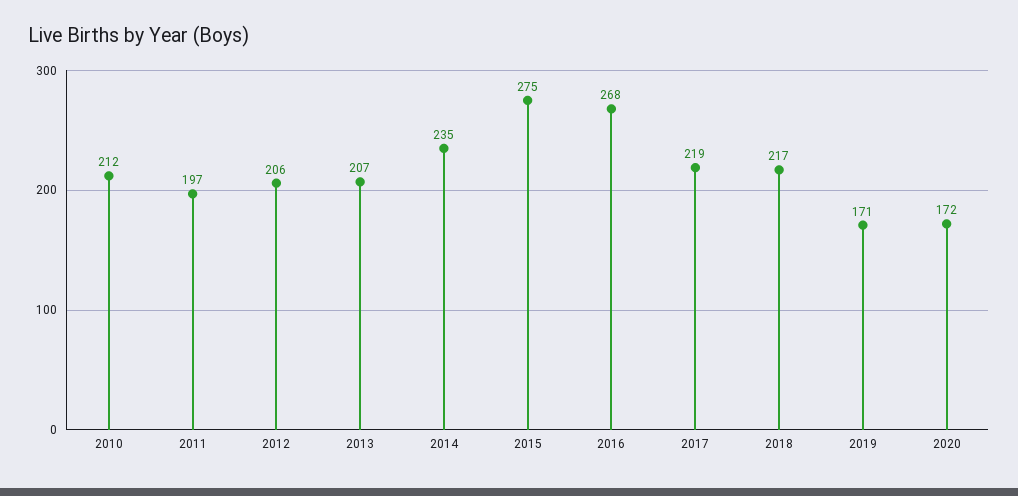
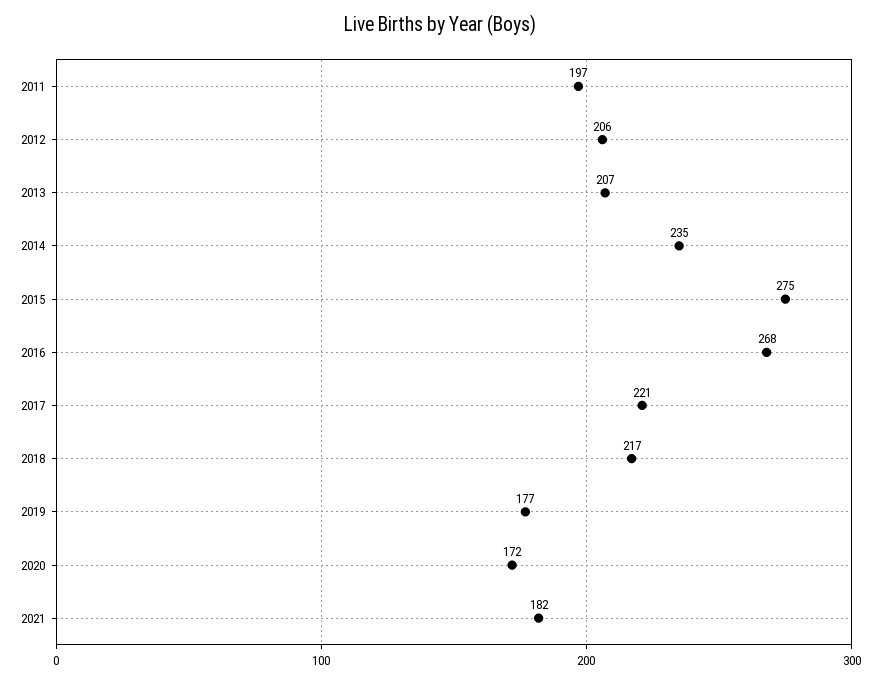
2010: 212 -> none
2017: 219 -> 221
2019: 171 -> 177
2021: none -> 182

